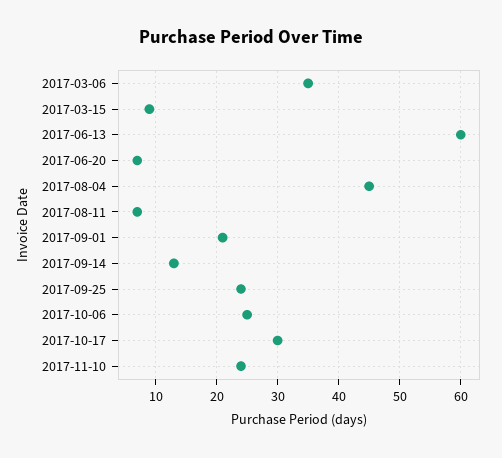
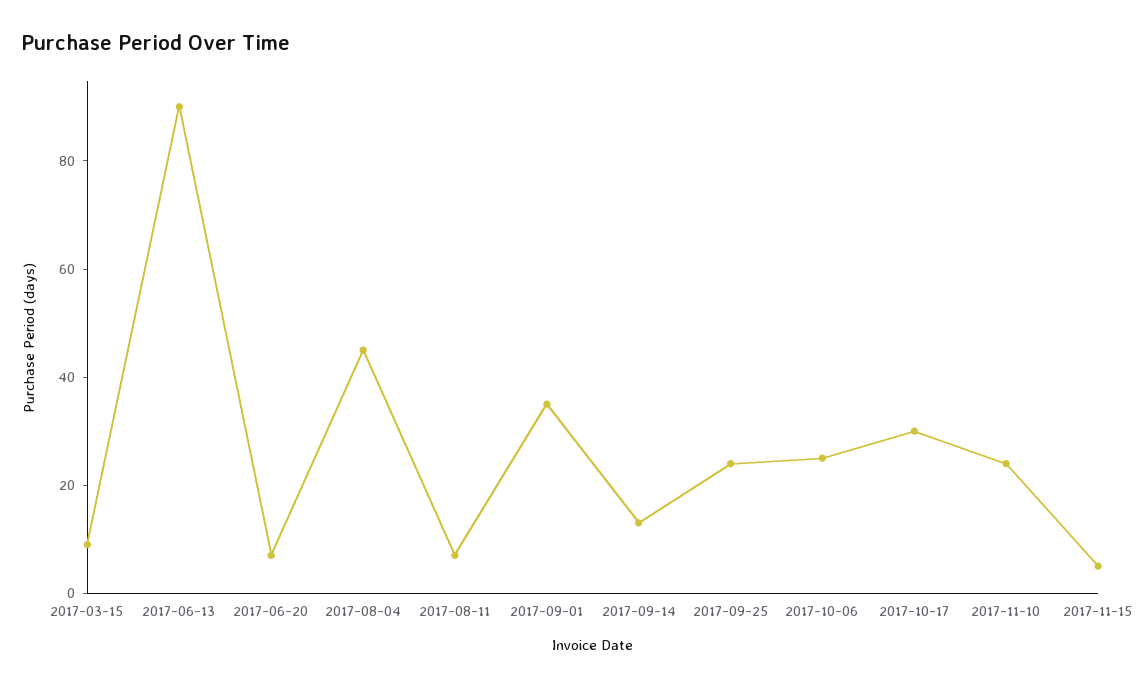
2017-03-06: 35 -> none
2017-06-13: 60 -> 90
2017-09-01: 21 -> 35
2017-11-15: none -> 5

